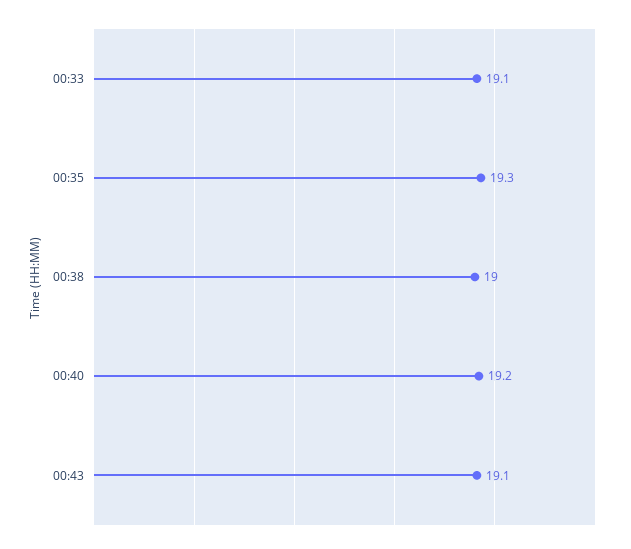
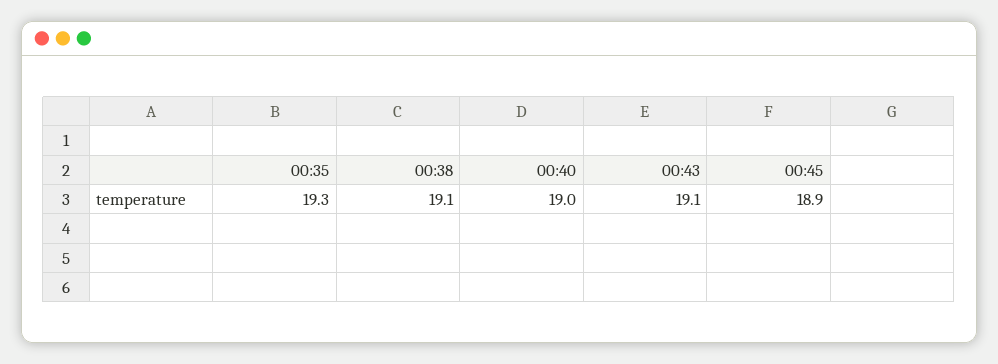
00:33: 19.1 -> none
00:38: 19 -> 19.1
00:40: 19.2 -> 19
00:45: none -> 18.9

